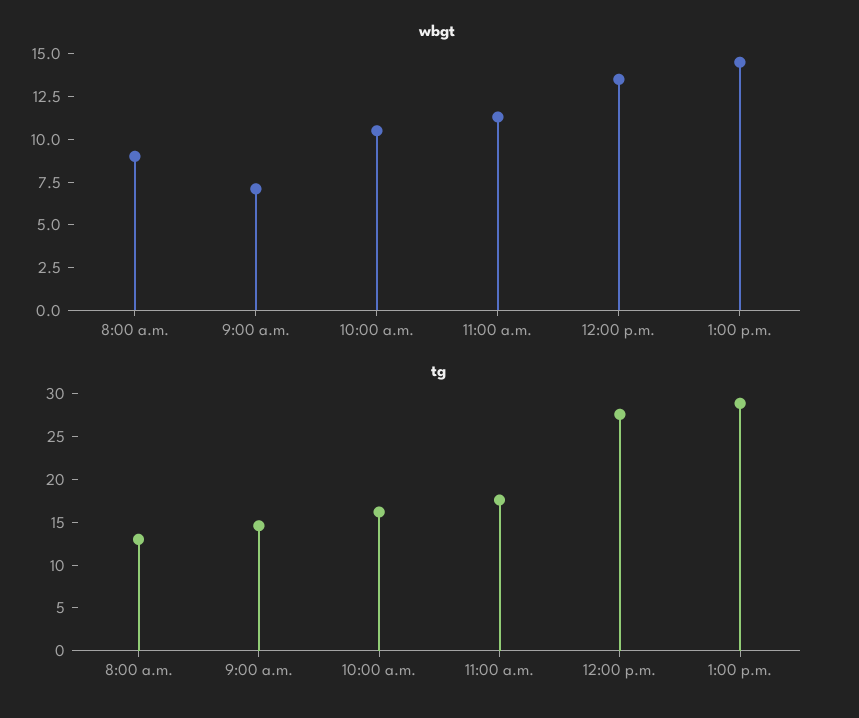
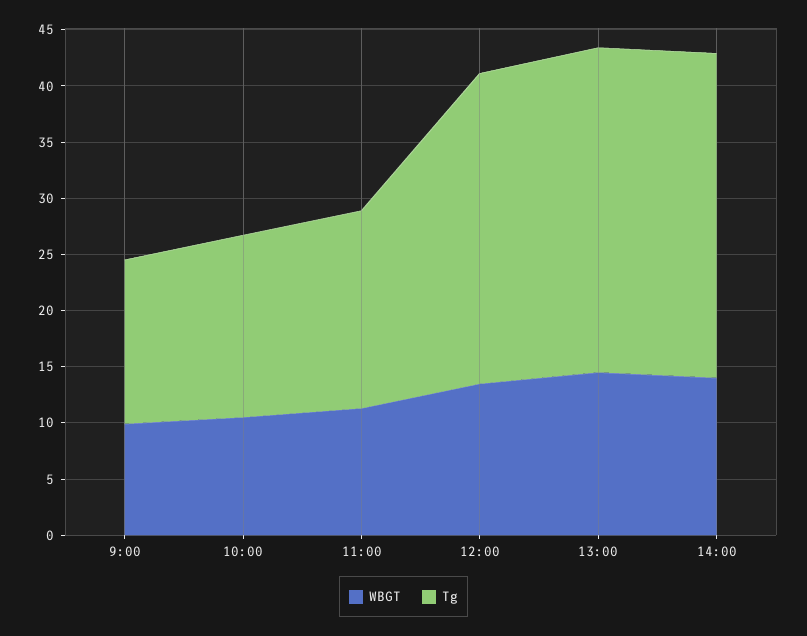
wbgt, 8:00 a.m.: 9 -> none
wbgt, 9:00 a.m.: 7 -> 10
tg, 8:00 a.m.: 13 -> none
wbgt, 14:00: none -> 14
tg, 14:00: none -> 29

